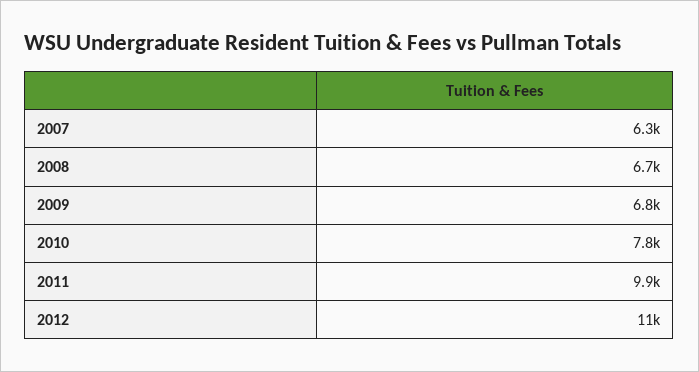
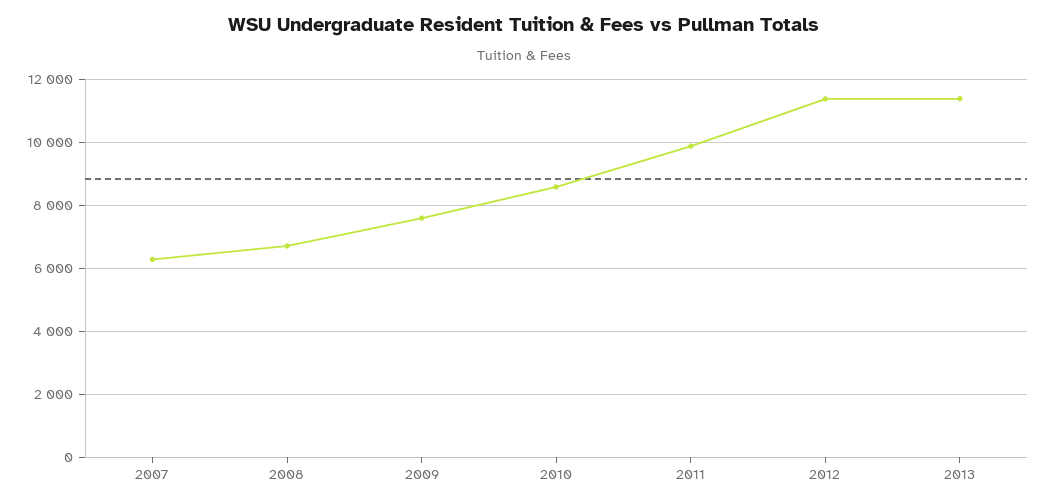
2009: 6800 -> 7600
2010: 7800 -> 8600
2013: none -> 11400

